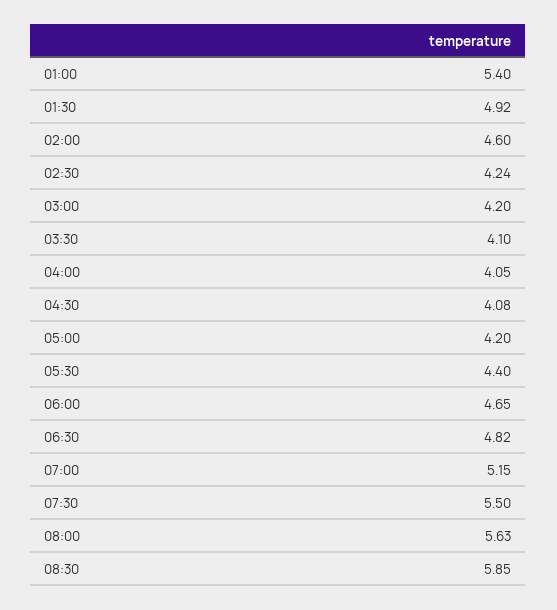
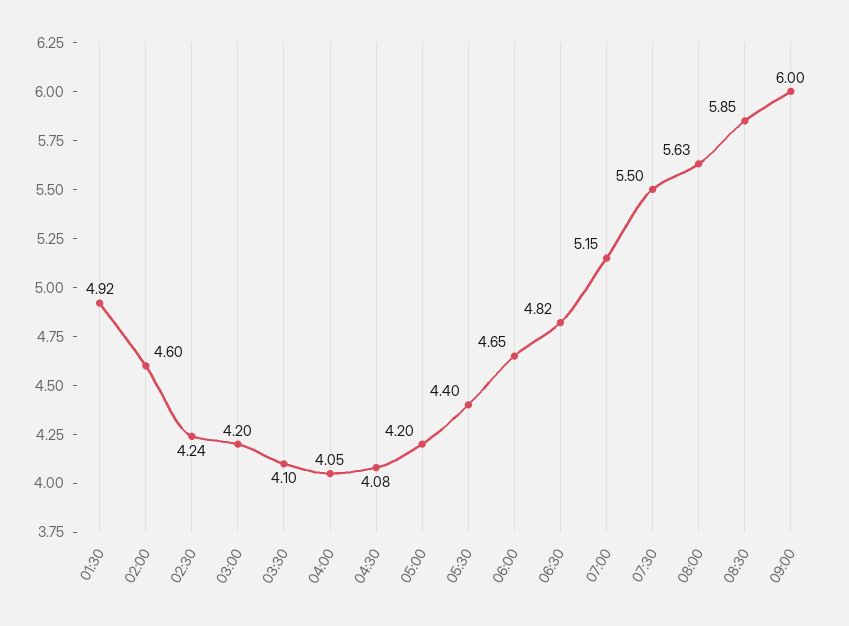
01:00: 5.4 -> none
09:00: none -> 6

